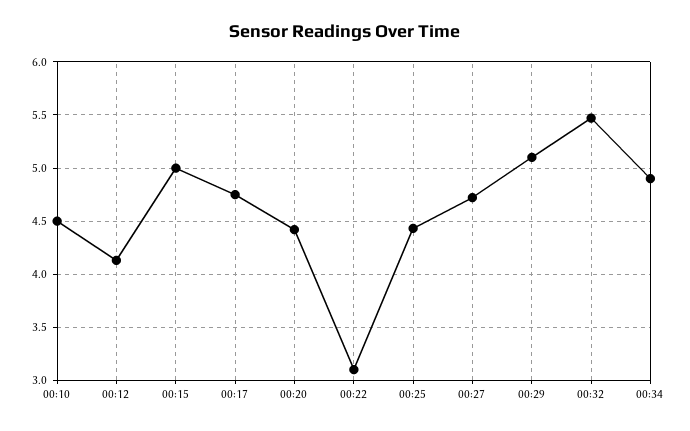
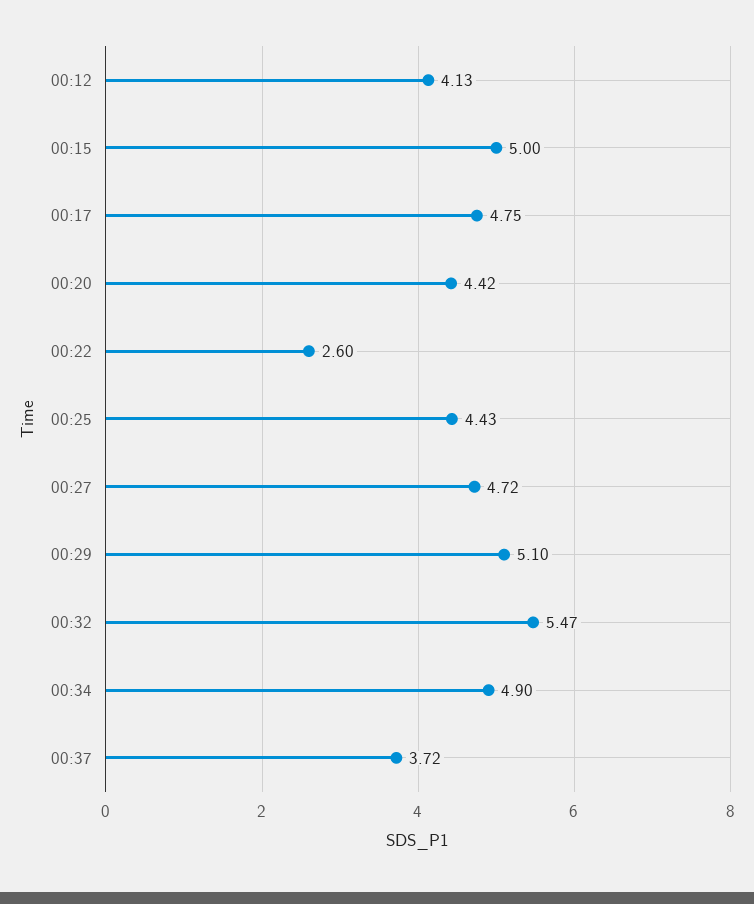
00:10: 4.5 -> none
00:22: 3.1 -> 2.6
00:37: none -> 3.72

